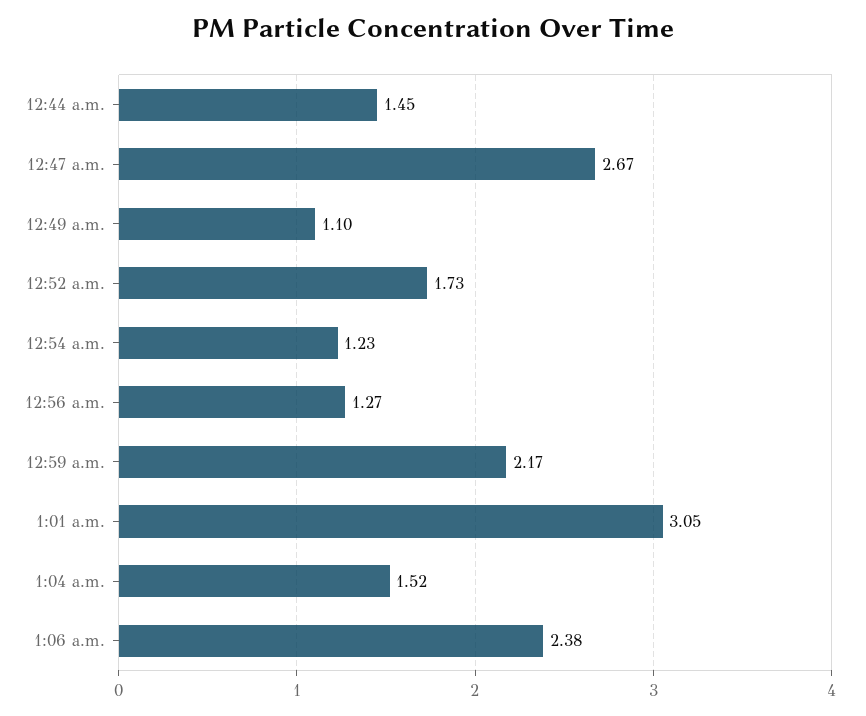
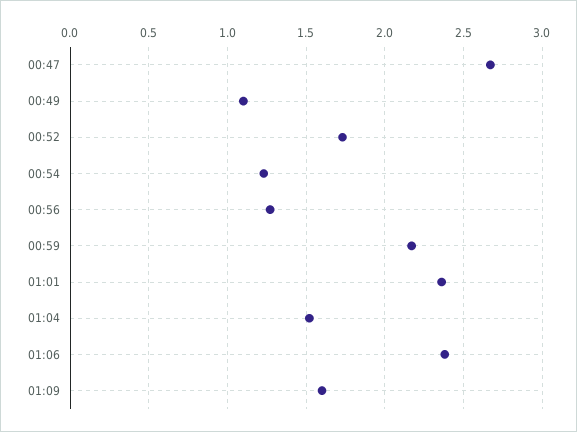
12:44 a.m.: 1.45 -> none
1:01 a.m.: 3.05 -> 2.35
01:09: none -> 1.6

